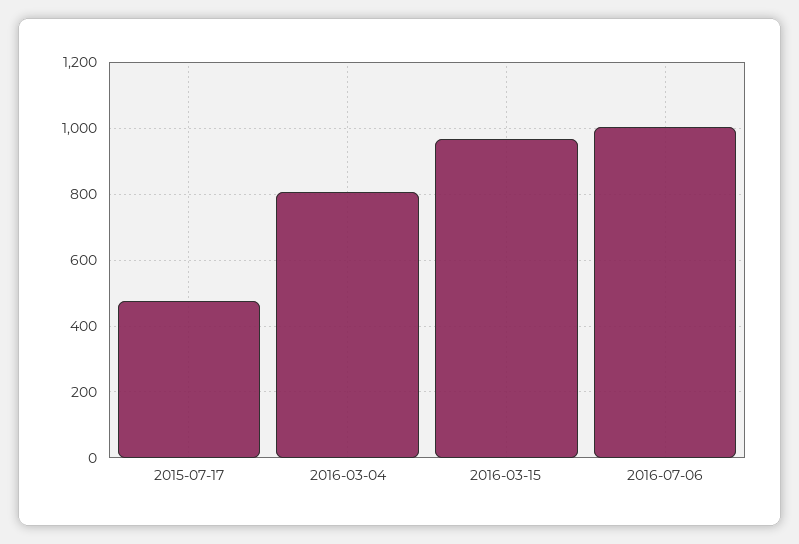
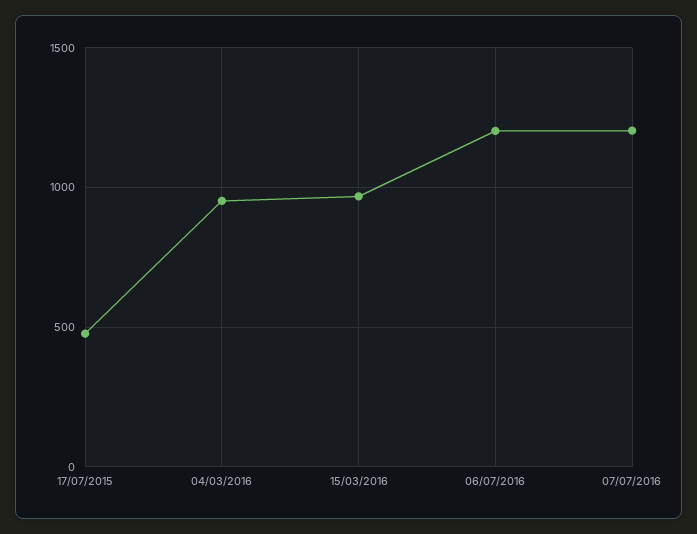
2016-03-04: 800 -> 950
2016-07-06: 1000 -> 1200
07/07/2016: none -> 1200

